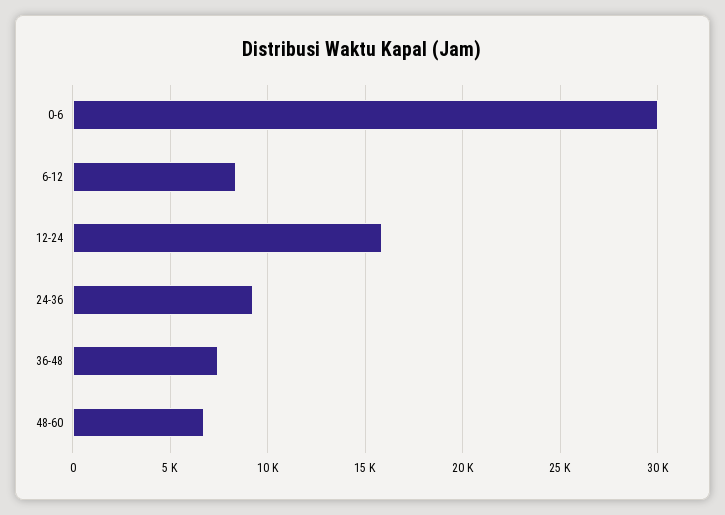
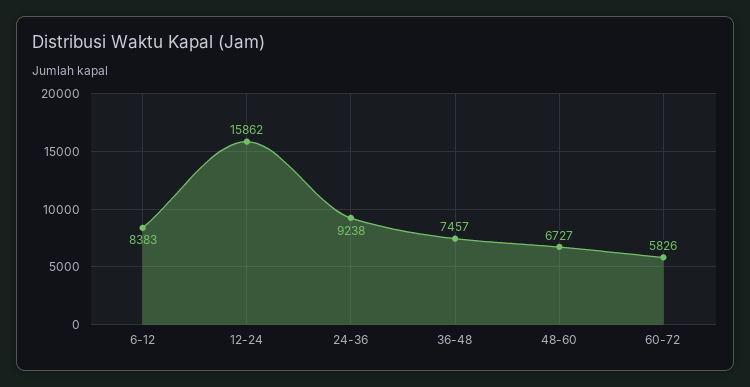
0-6: 30000 -> none
60-72: none -> 5826

